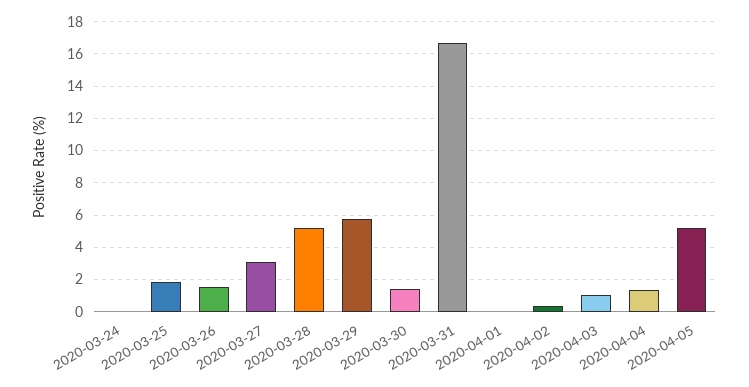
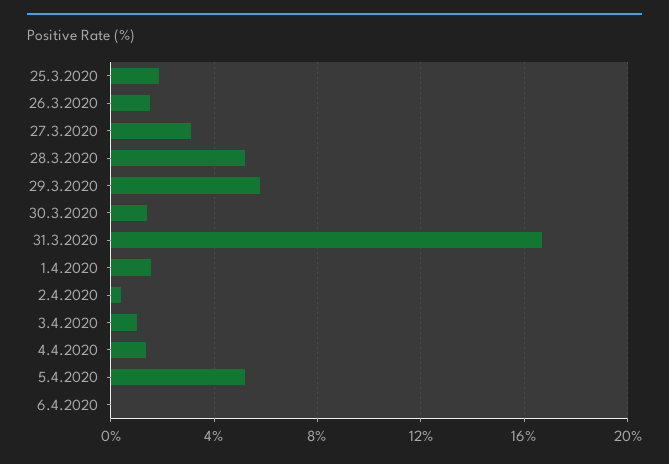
2020-03-24: 0 -> none
2020-04-01: 0 -> 1.5
6.4.2020: none -> 0

